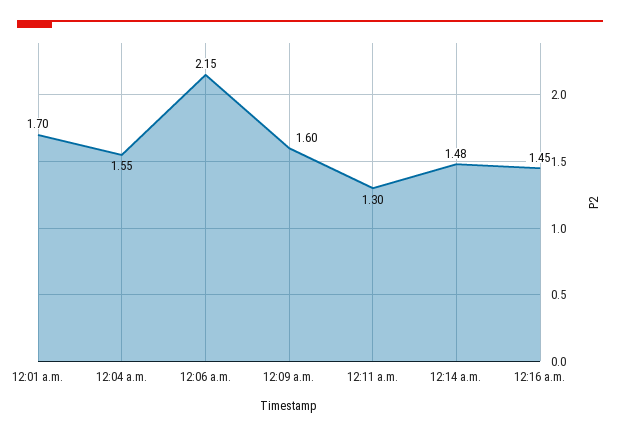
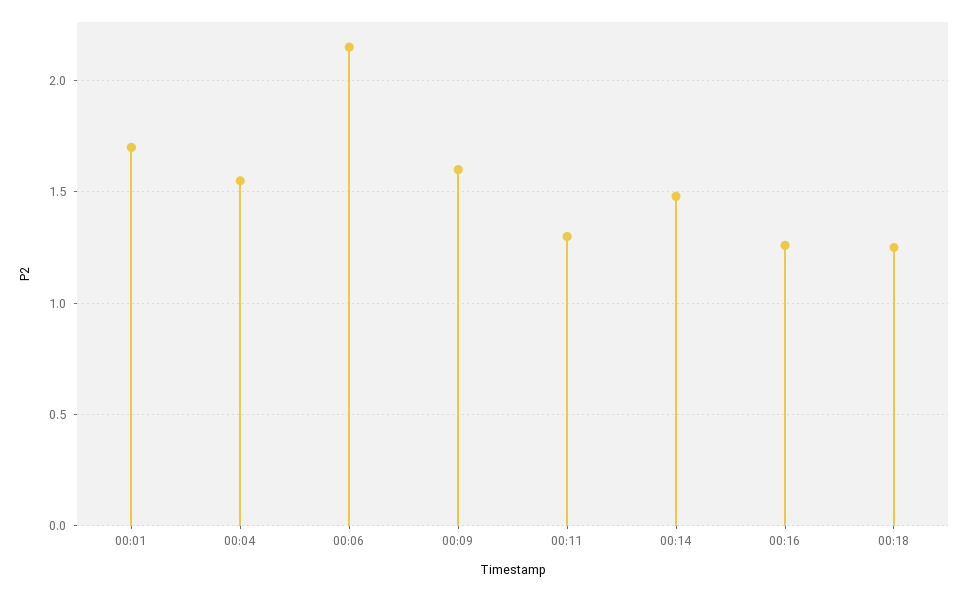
12:16 a.m.: 1.45 -> 1.25
00:18: none -> 1.25

